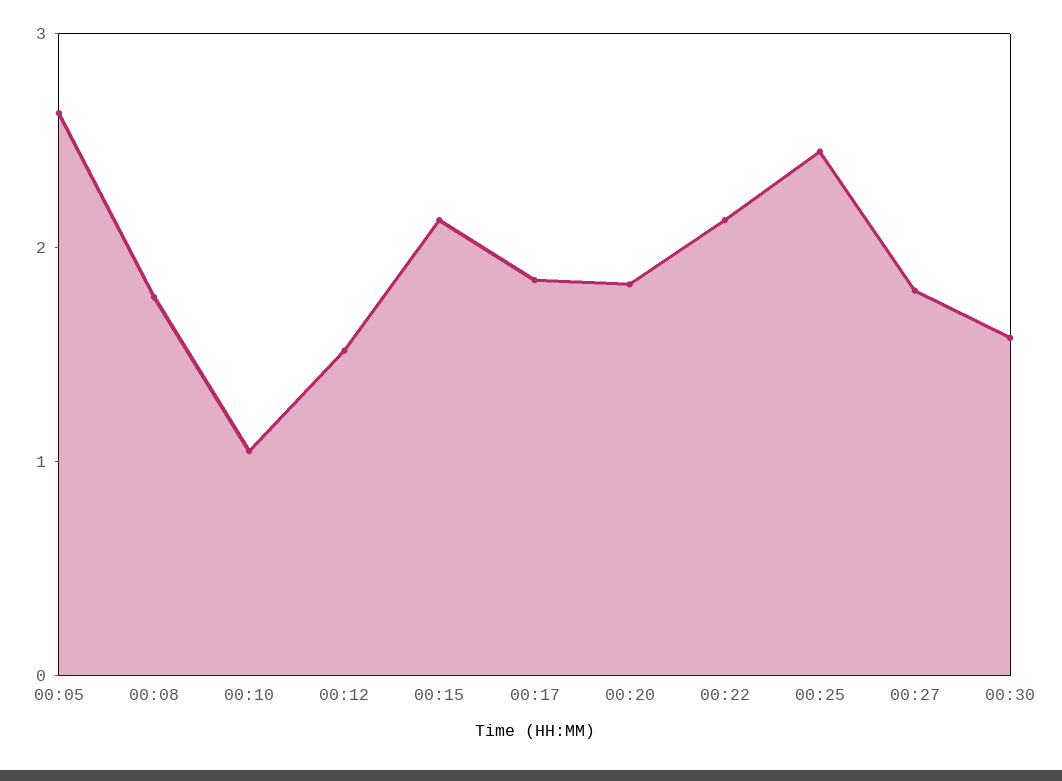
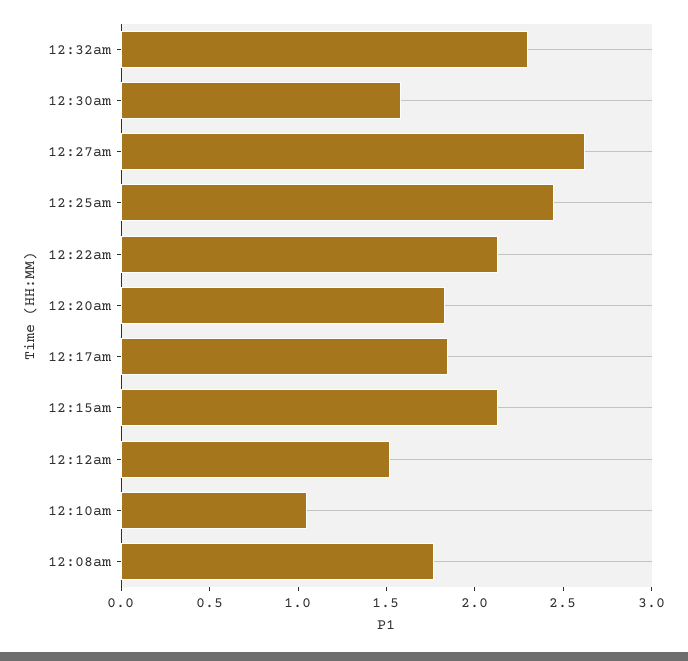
00:05: 2.6 -> none
00:27: 1.8 -> 2.6
12:32am: none -> 2.3

